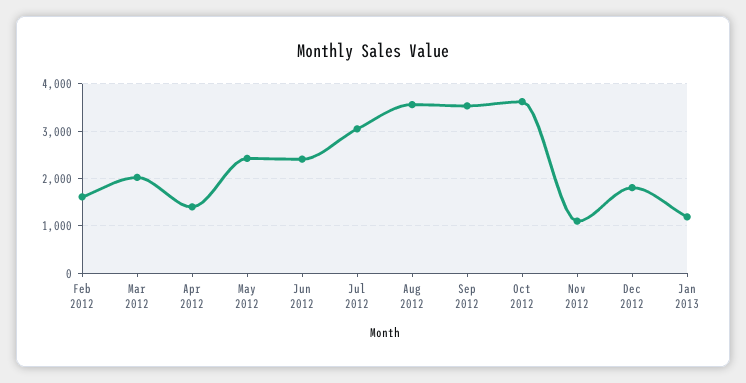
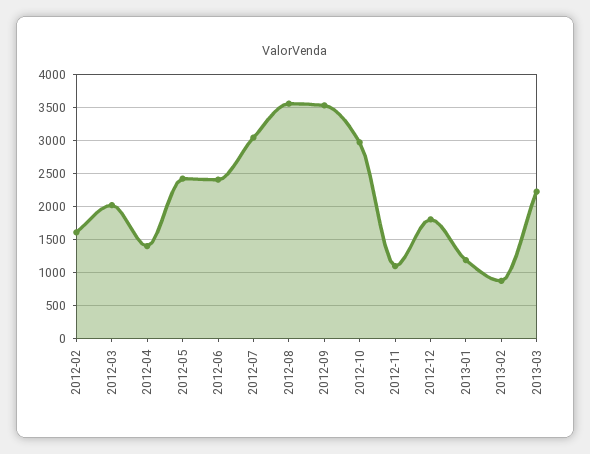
Oct 2012: 3600 -> 3000
2013-02: none -> 900
2013-03: none -> 2200

